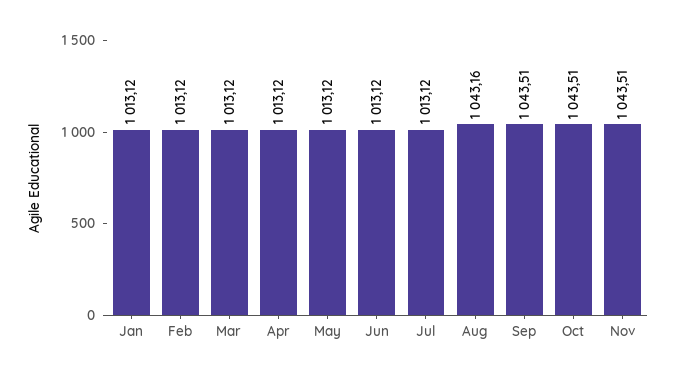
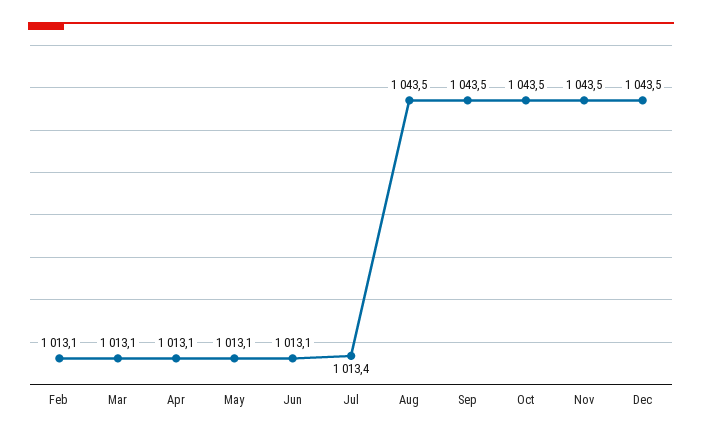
Jan: 1013.12 -> none
Jul: 1013.12 -> 1013.4
Aug: 1043.16 -> 1043.5
Dec: none -> 1043.5

